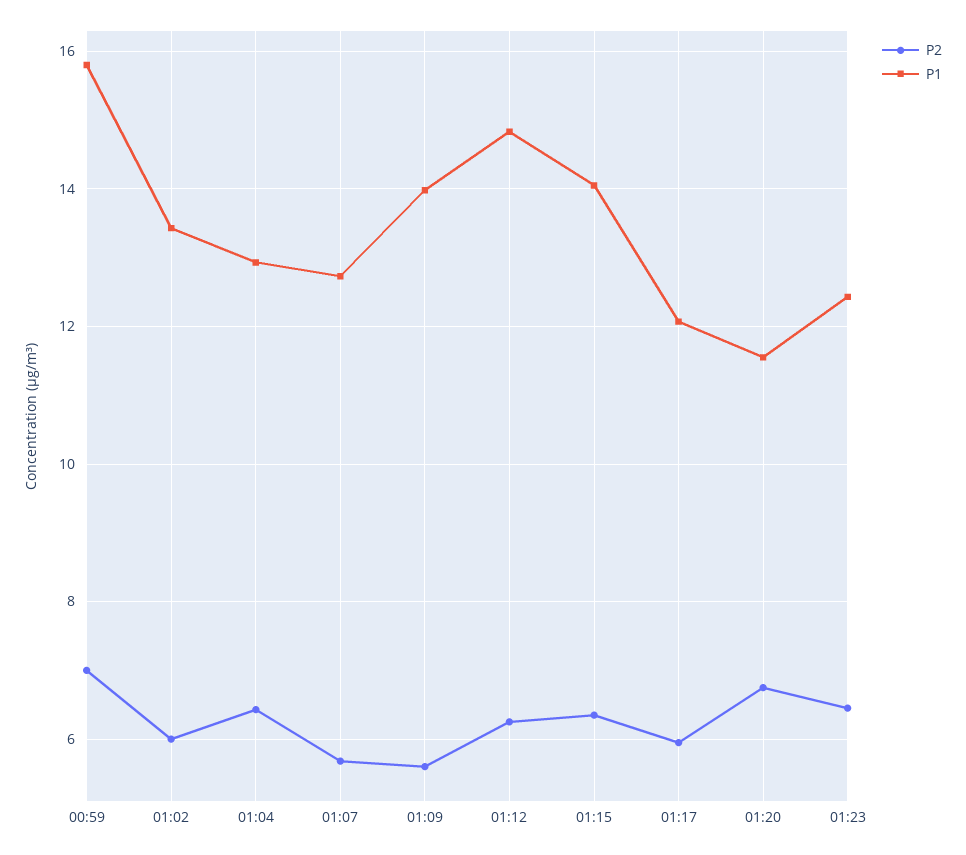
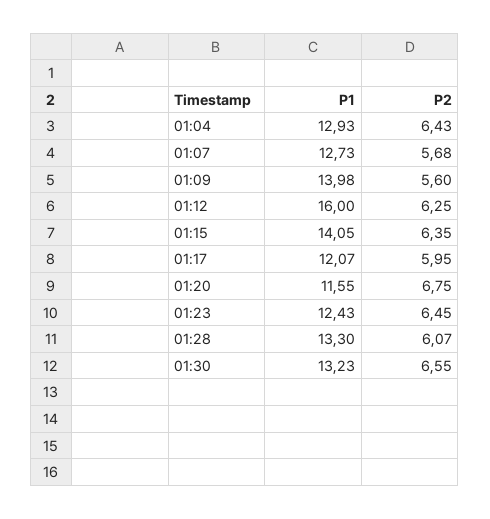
P2, 00:59: 7 -> none
P1, 00:59: 15.8 -> none
P2, 01:02: 6 -> none
P1, 01:02: 13.4 -> none
P1, 01:12: 14.8 -> 16
P1, 01:28: none -> 13.3
P2, 01:28: none -> 6.07
P1, 01:30: none -> 13.23
P2, 01:30: none -> 6.55

